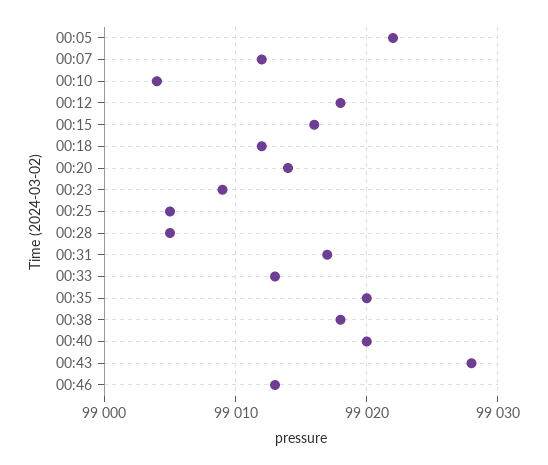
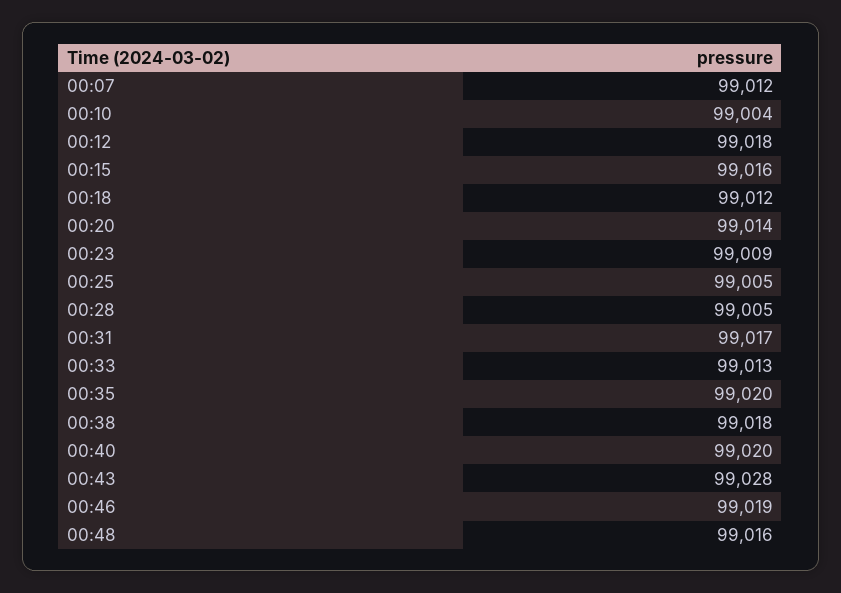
00:05: 99022 -> none
00:46: 99013 -> 99019
00:48: none -> 99016

